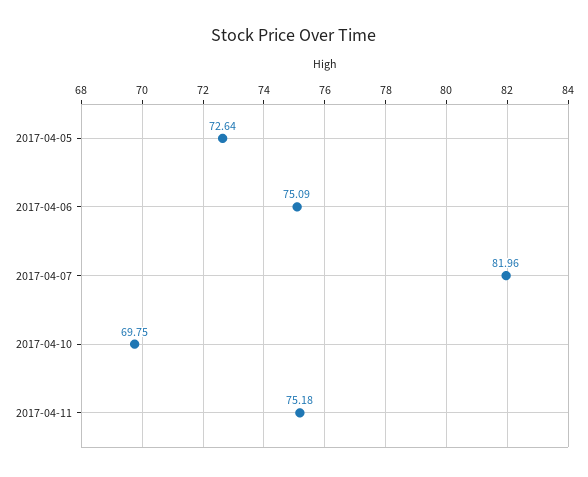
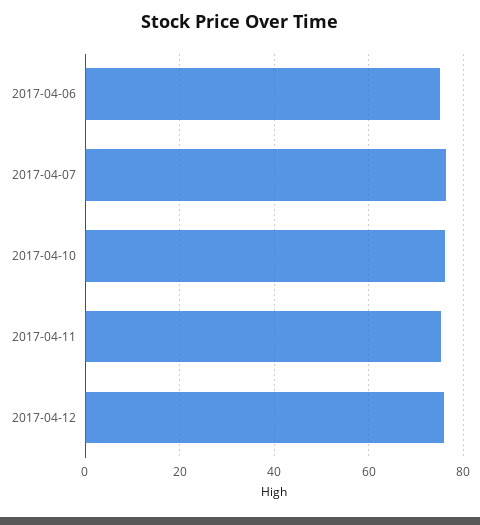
2017-04-05: 72.64 -> none
2017-04-07: 81.96 -> 76
2017-04-10: 69.75 -> 76
2017-04-12: none -> 76

